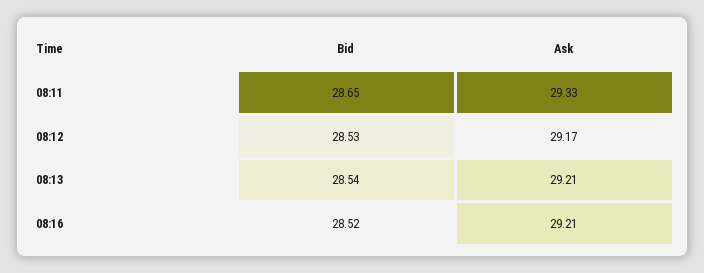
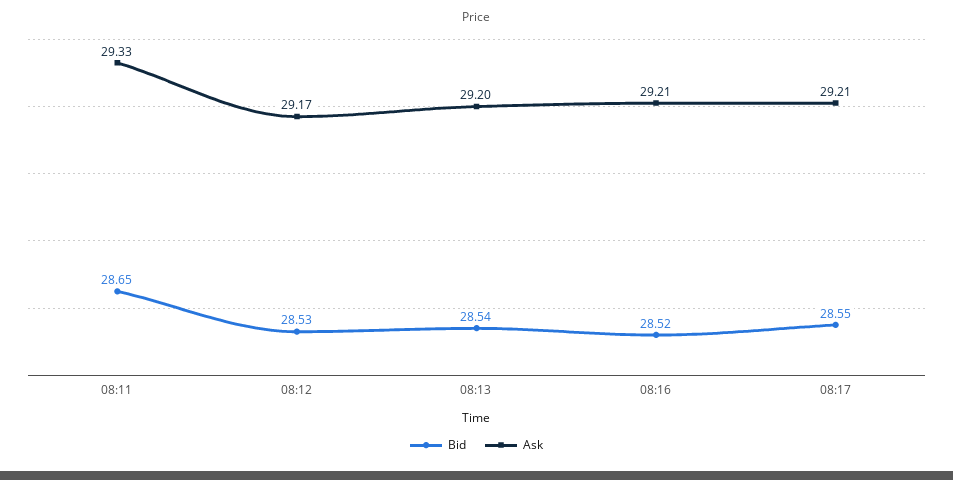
Ask, 08:13: 29.21 -> 29.2
Bid, 08:17: none -> 28.55
Ask, 08:17: none -> 29.21

